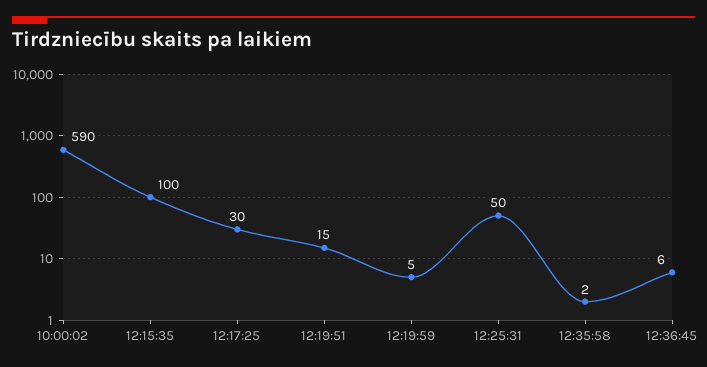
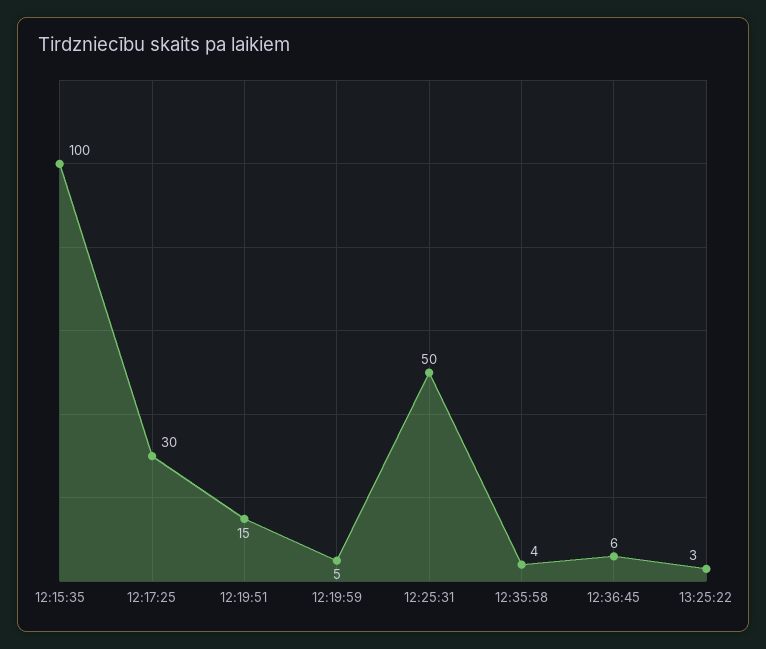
10:00:02: 590 -> none
12:35:58: 2 -> 4
13:25:22: none -> 3

